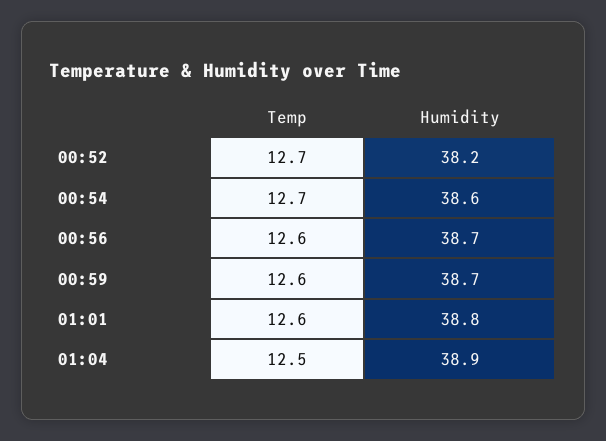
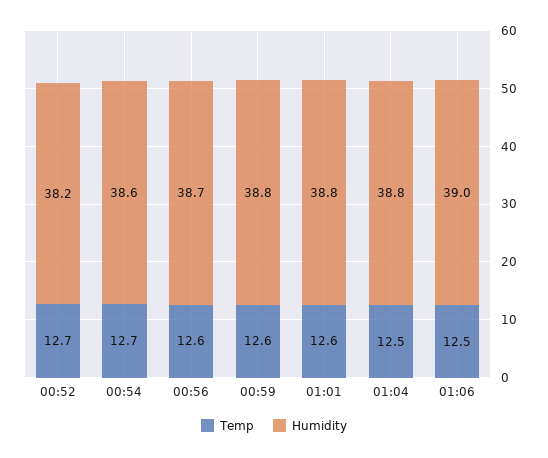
Humidity, 00:59: 38.7 -> 38.8
Humidity, 01:04: 38.9 -> 38.8
Temp, 01:06: none -> 12.5
Humidity, 01:06: none -> 39

